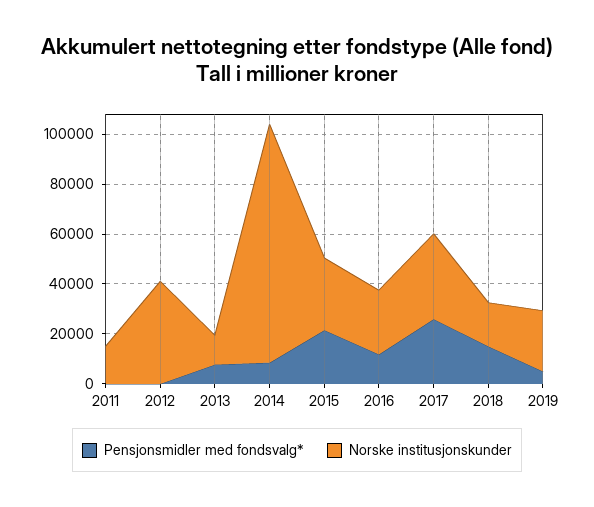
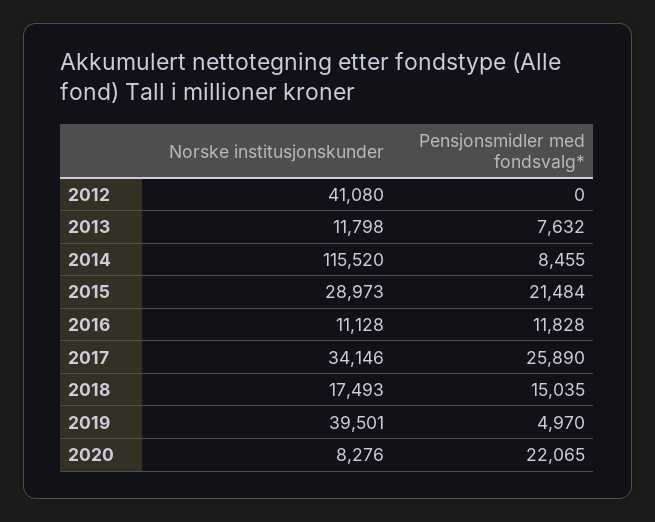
Pensjonsmidler med fondsvalg*, 2011: 0 -> none
Norske institusjonskunder, 2011: 15000 -> none
Norske institusjonskunder, 2014: 95000 -> 115520
Norske institusjonskunder, 2016: 25000 -> 11128
Norske institusjonskunder, 2019: 25000 -> 39501
Norske institusjonskunder, 2020: none -> 8276
Pensjonsmidler med fondsvalg*, 2020: none -> 22065

